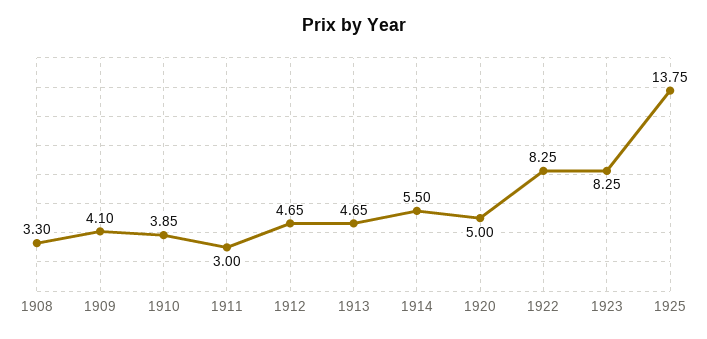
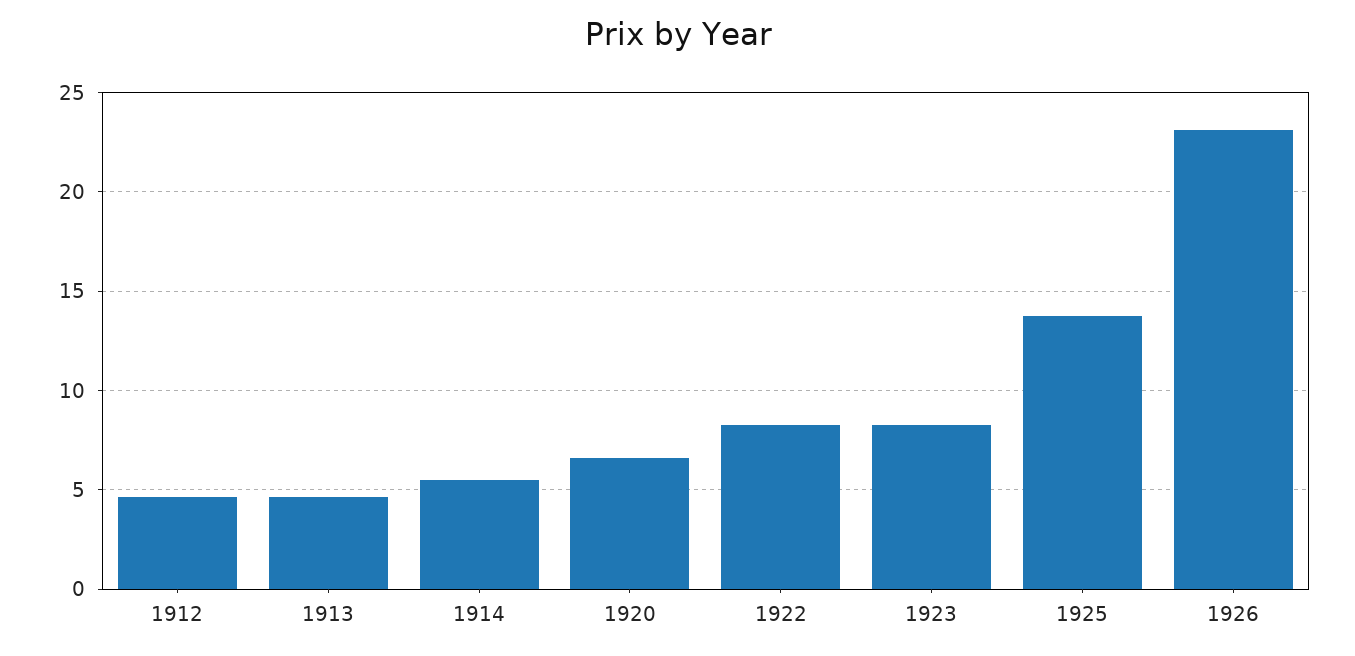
1908: 3.3 -> none
1909: 4.1 -> none
1910: 3.85 -> none
1911: 3 -> none
1920: 5 -> 6.5
1926: none -> 23

